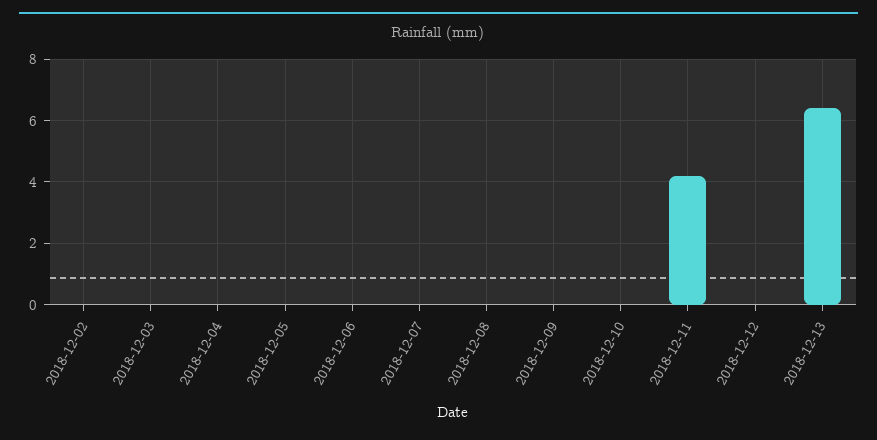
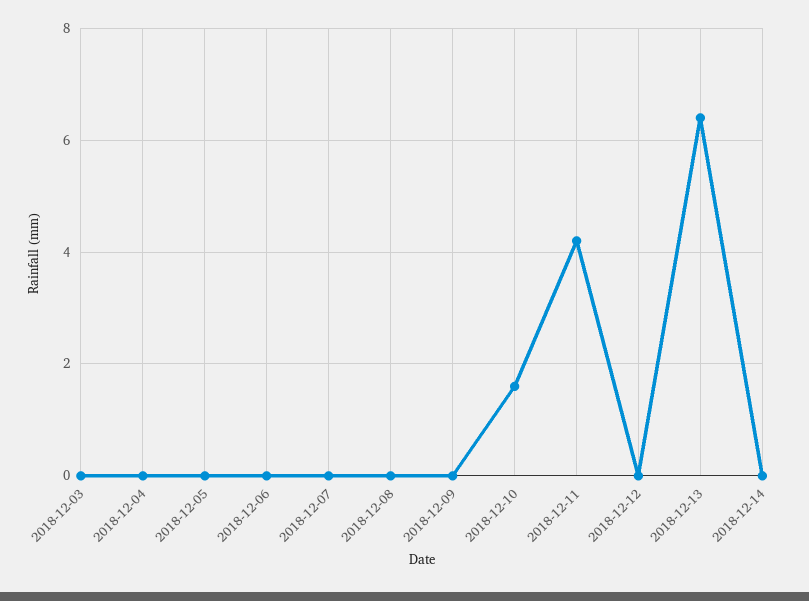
2018-12-02: 0 -> none
2018-12-10: 0 -> 1.5
2018-12-14: none -> 0

